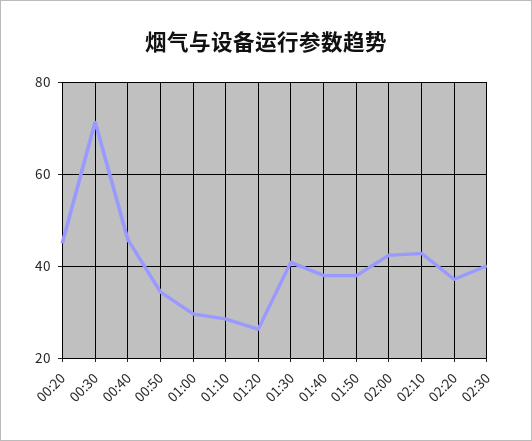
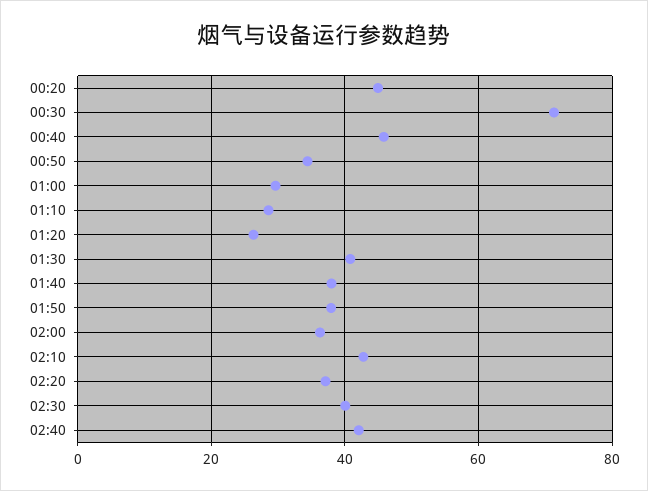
02:00: 42 -> 36
02:40: none -> 42

